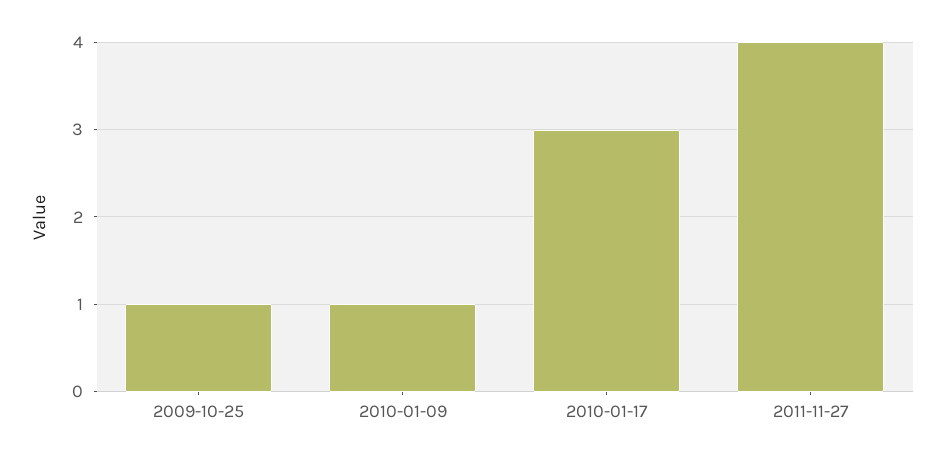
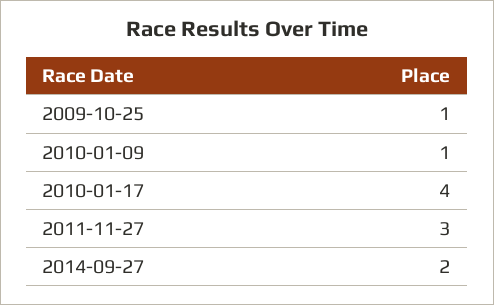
2010-01-17: 3 -> 4
2011-11-27: 4 -> 3
2014-09-27: none -> 2

